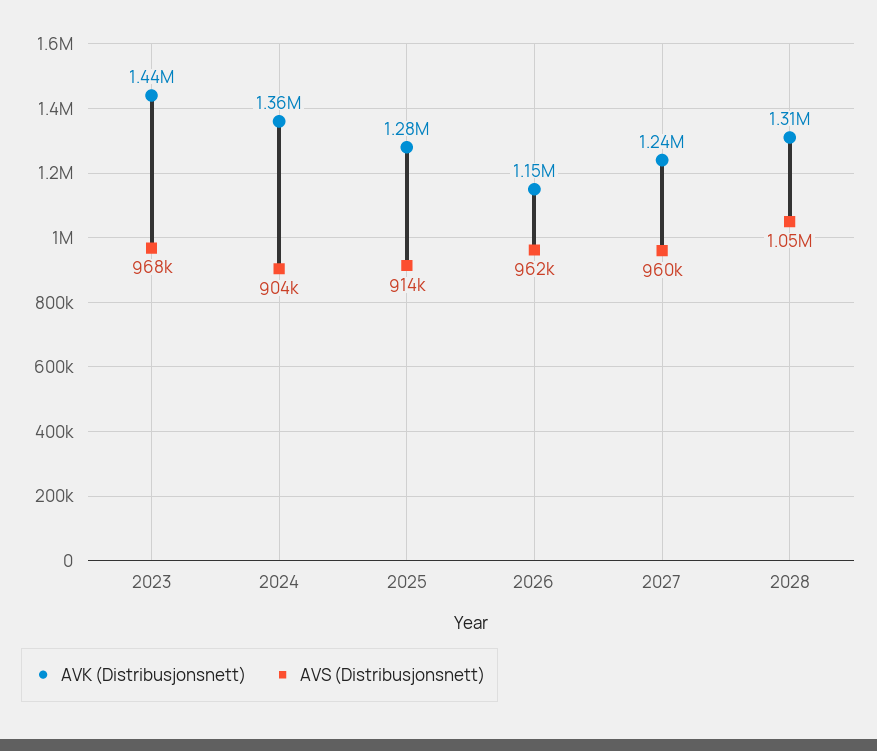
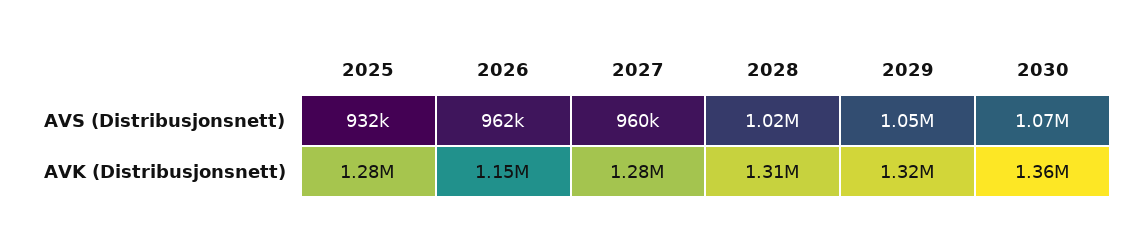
AVK (Distribusjonsnett), 2023: 1440000 -> none
AVS (Distribusjonsnett), 2023: 968000 -> none
AVK (Distribusjonsnett), 2024: 1360000 -> none
AVS (Distribusjonsnett), 2024: 904000 -> none
AVS (Distribusjonsnett), 2025: 914000 -> 932000
AVK (Distribusjonsnett), 2027: 1240000 -> 1280000
AVS (Distribusjonsnett), 2028: 1050000 -> 1020000
AVS (Distribusjonsnett), 2029: none -> 1050000
AVS (Distribusjonsnett), 2030: none -> 1070000
AVK (Distribusjonsnett), 2029: none -> 1320000
AVK (Distribusjonsnett), 2030: none -> 1360000

